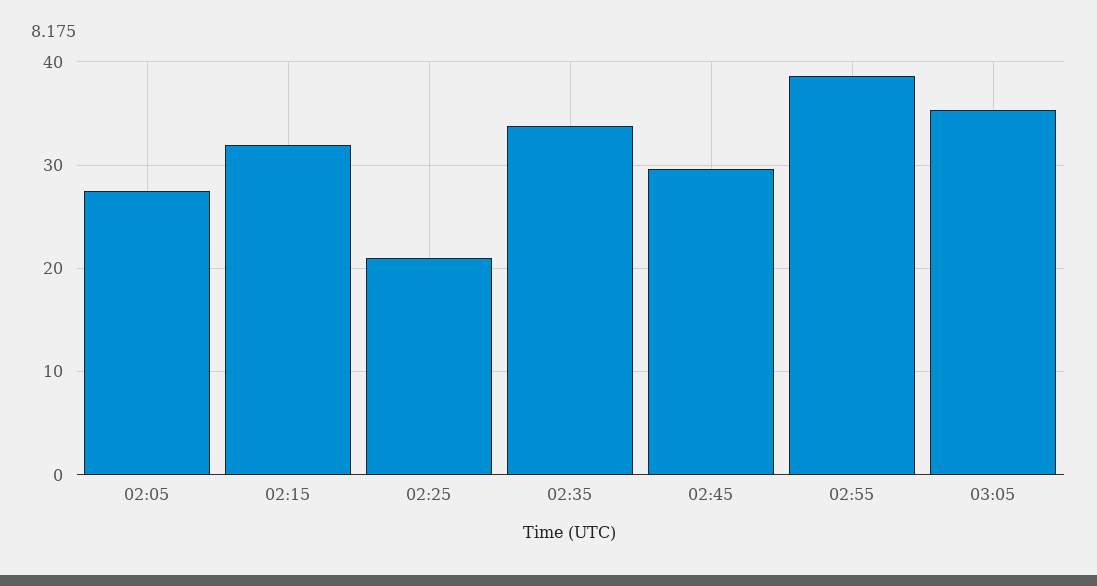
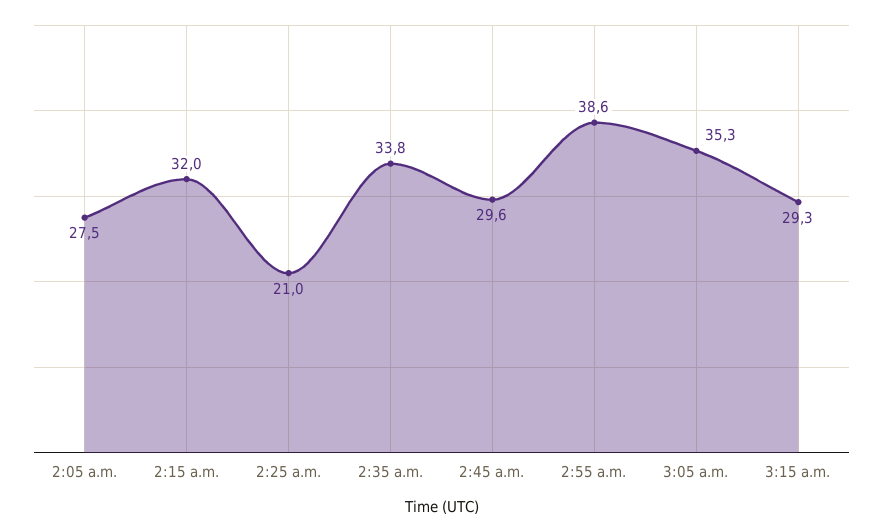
3:15 a.m.: none -> 29.3

